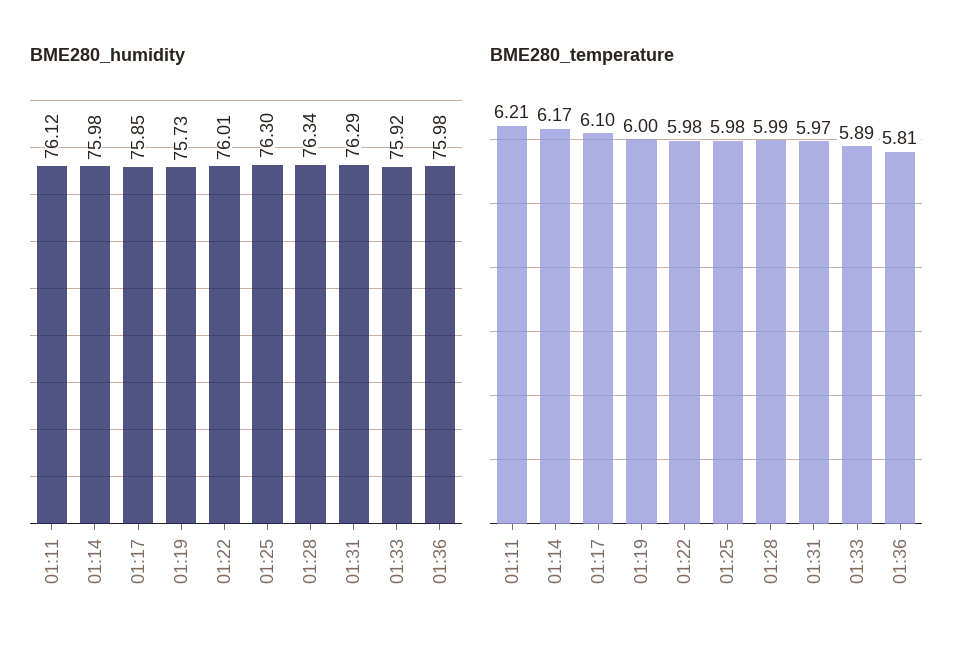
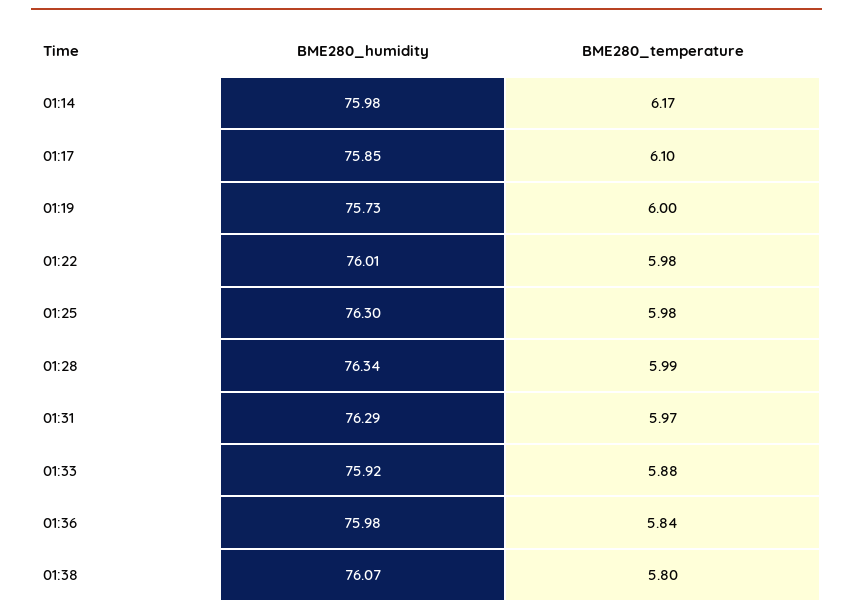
BME280_humidity, 01:11: 76.12 -> none
BME280_temperature, 01:11: 6.21 -> none
BME280_temperature, 01:33: 5.89 -> 5.88
BME280_temperature, 01:36: 5.81 -> 5.84
BME280_humidity, 01:38: none -> 76.07
BME280_temperature, 01:38: none -> 5.8

